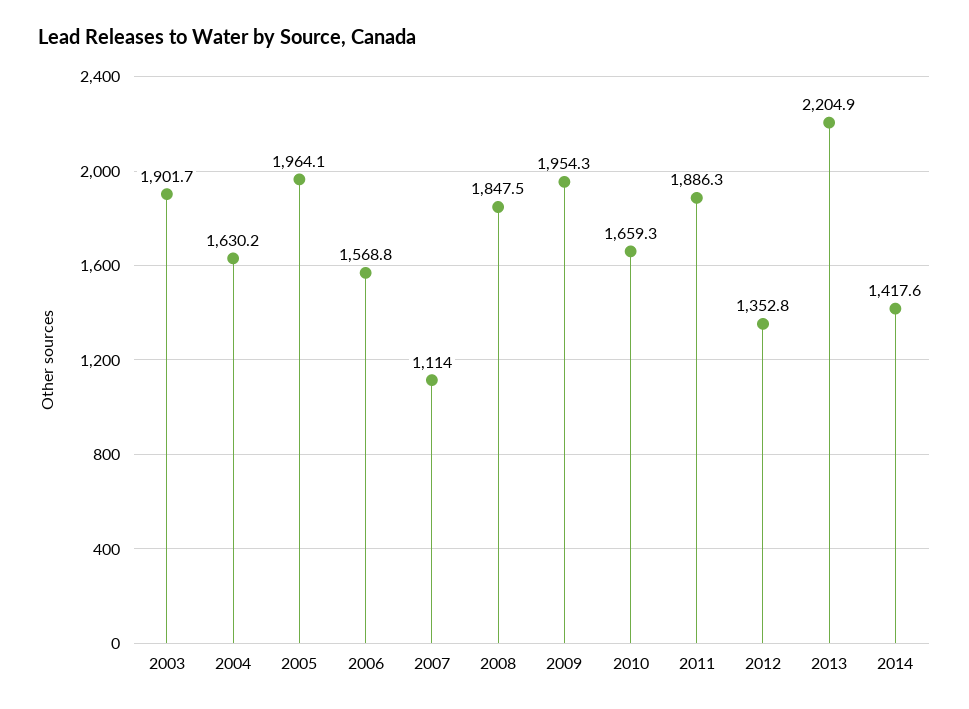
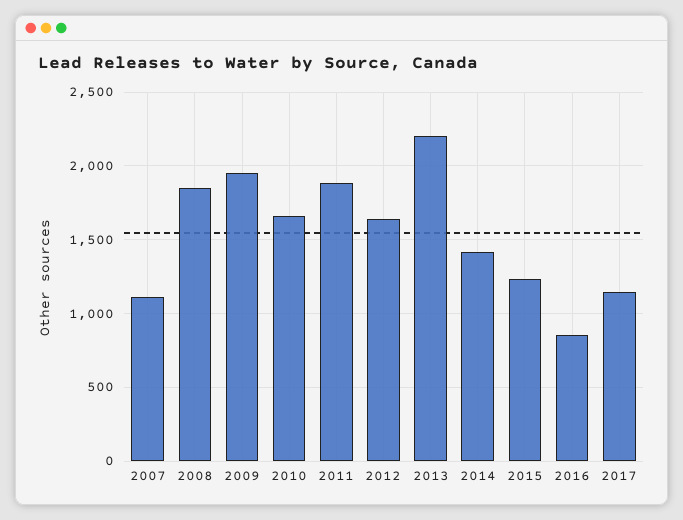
2003: 1901.7 -> none
2004: 1630.2 -> none
2005: 1964.1 -> none
2006: 1568.8 -> none
2012: 1352.8 -> 1650
2015: none -> 1250
2016: none -> 850
2017: none -> 1150

